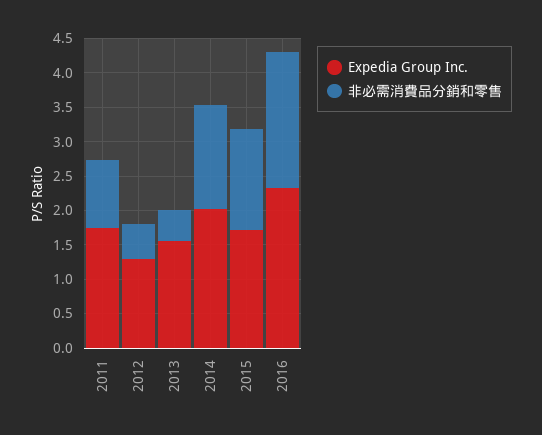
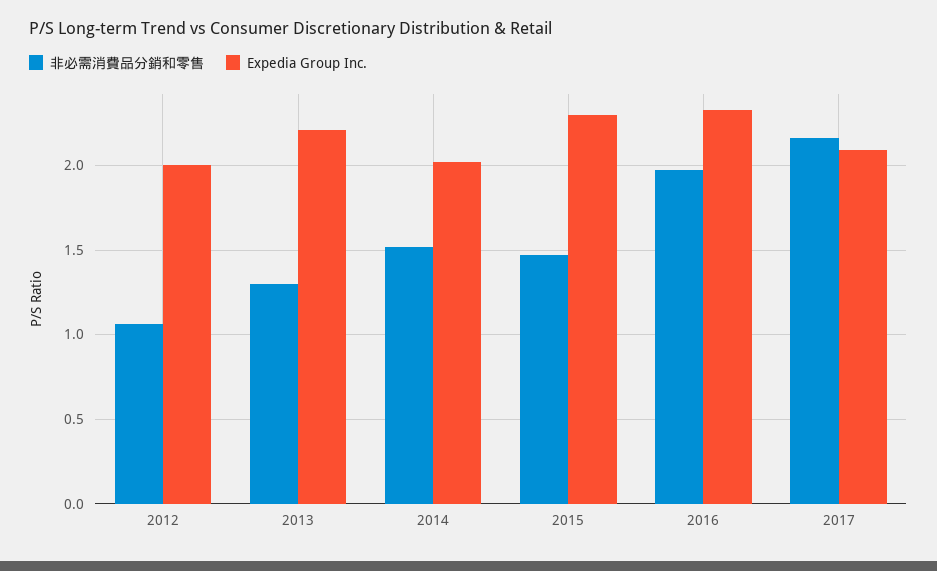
Expedia Group Inc., 2011: 1.75 -> none
非必需消費品分銷和零售, 2011: 1 -> none
Expedia Group Inc., 2012: 1.25 -> 2
非必需消費品分銷和零售, 2012: 0.5 -> 1.05
Expedia Group Inc., 2013: 1.5 -> 2.2
非必需消費品分銷和零售, 2013: 0.5 -> 1.3
Expedia Group Inc., 2015: 1.75 -> 2.3
非必需消費品分銷和零售, 2017: none -> 2.15
Expedia Group Inc., 2017: none -> 2.1

